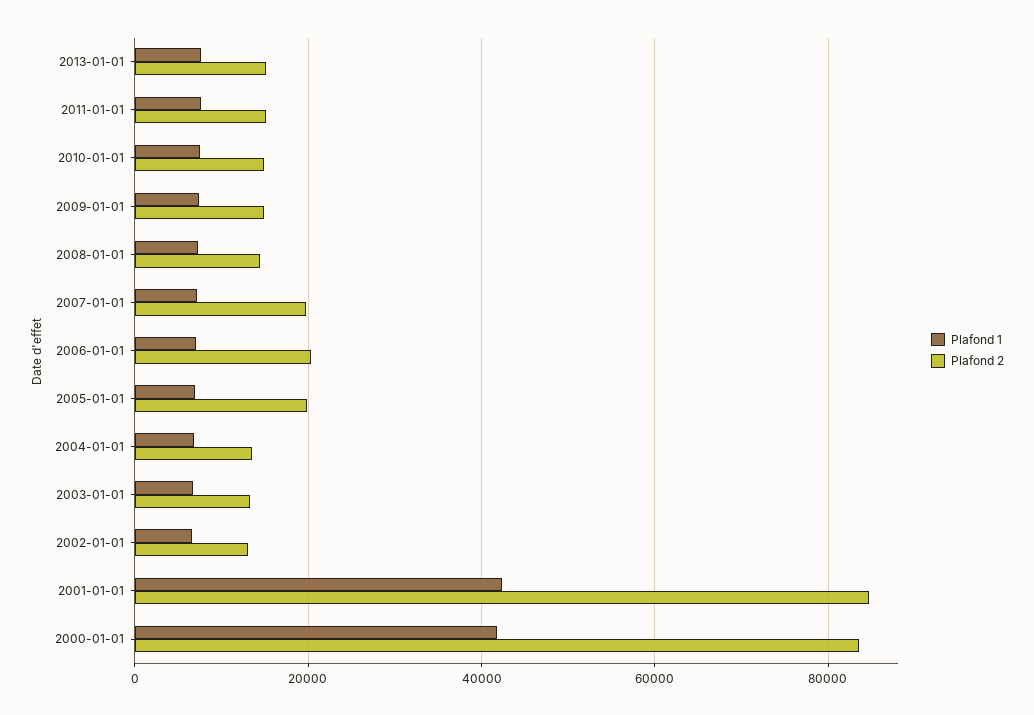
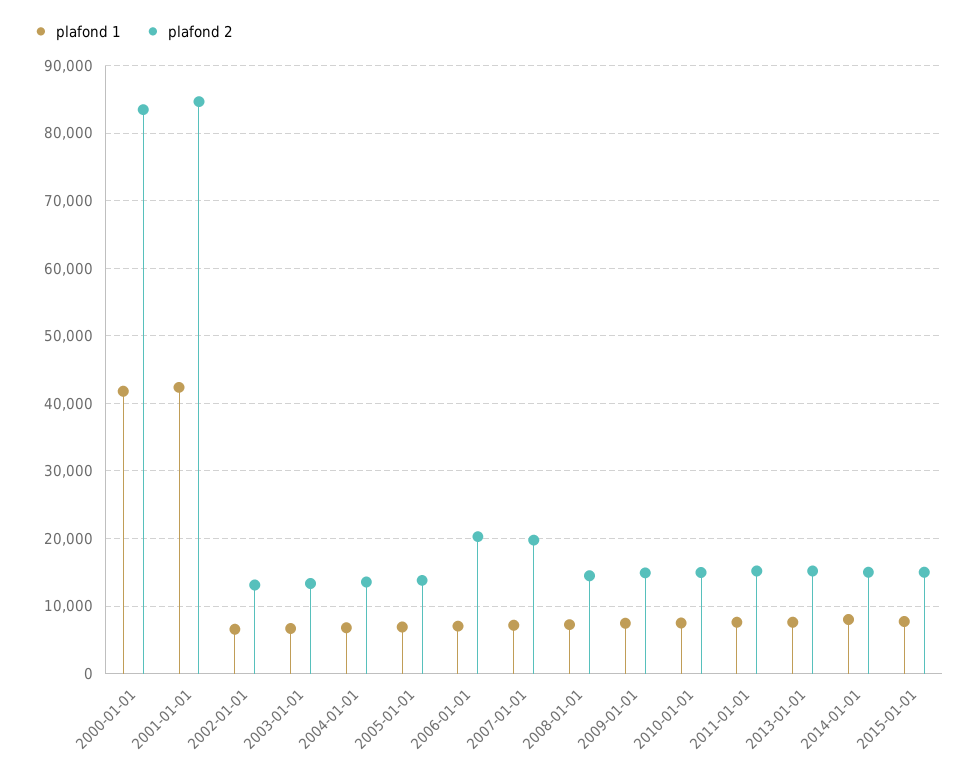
Plafond 2, 2005-01-01: 20000 -> 14000
Plafond 1, 2014-01-01: none -> 8000
Plafond 2, 2014-01-01: none -> 15000
Plafond 1, 2015-01-01: none -> 8000
Plafond 2, 2015-01-01: none -> 15000

